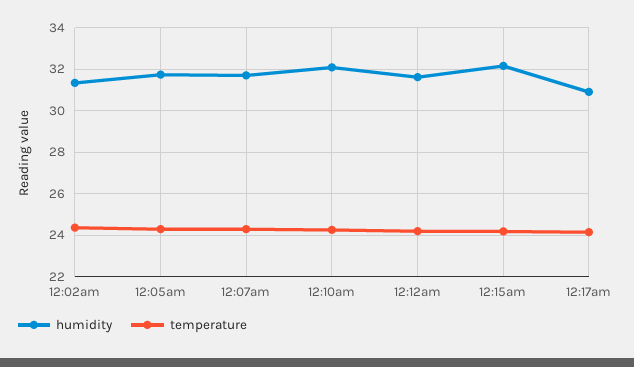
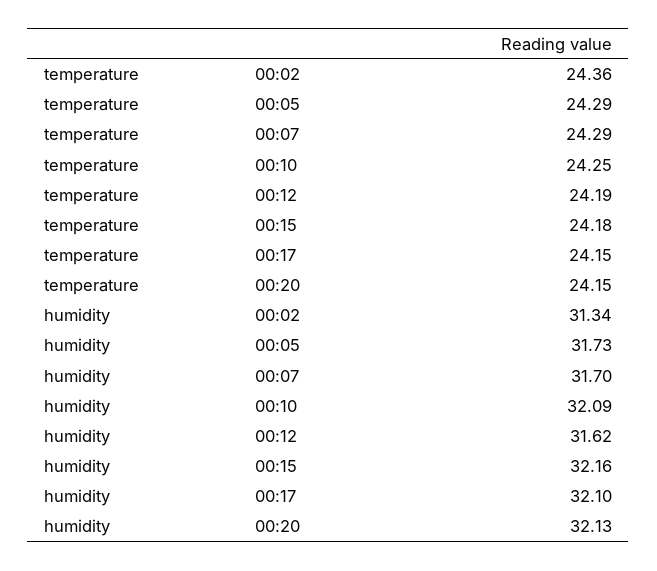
humidity, 12:17am: 31 -> 32.1
temperature, 00:20: none -> 24.15
humidity, 00:20: none -> 32.13

